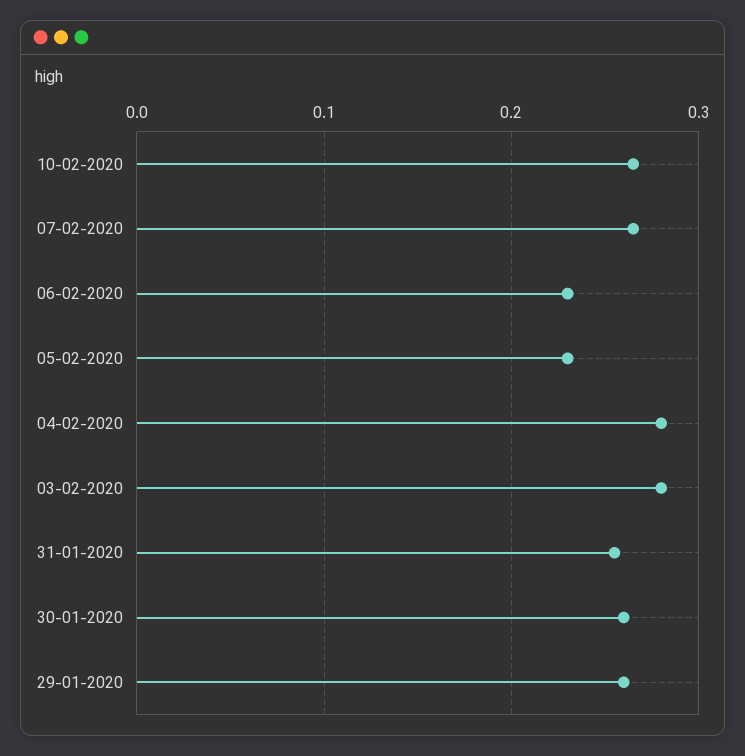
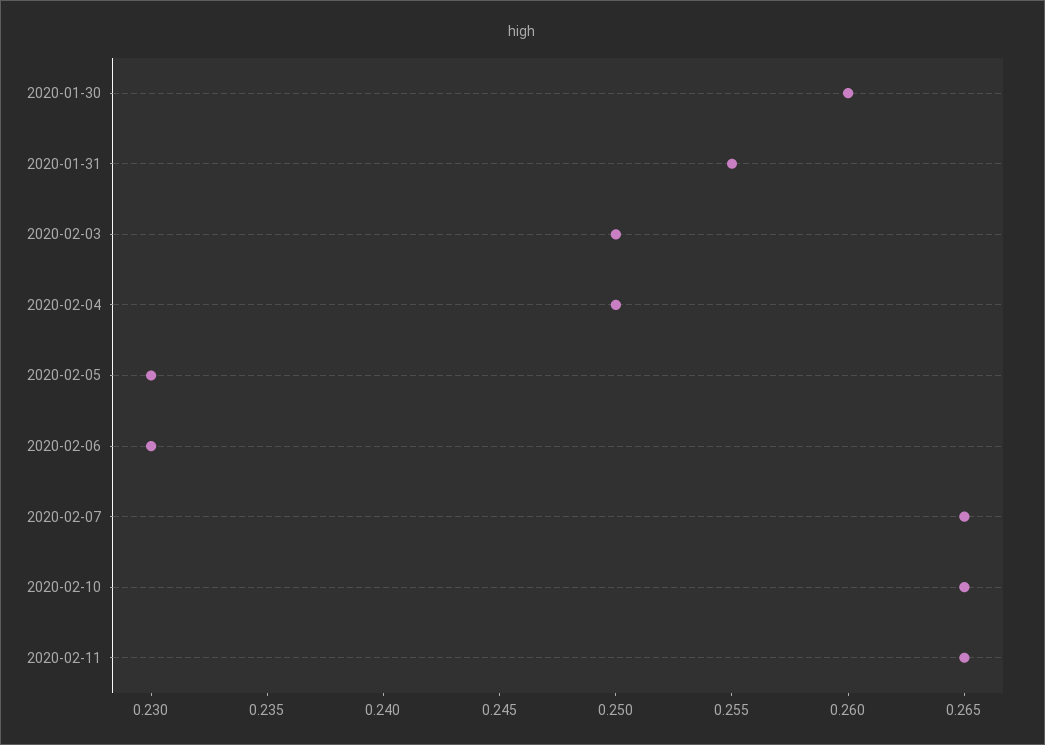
04-02-2020: 0.28 -> 0.25
03-02-2020: 0.28 -> 0.25
29-01-2020: 0.26 -> none
2020-02-11: none -> 0.265

